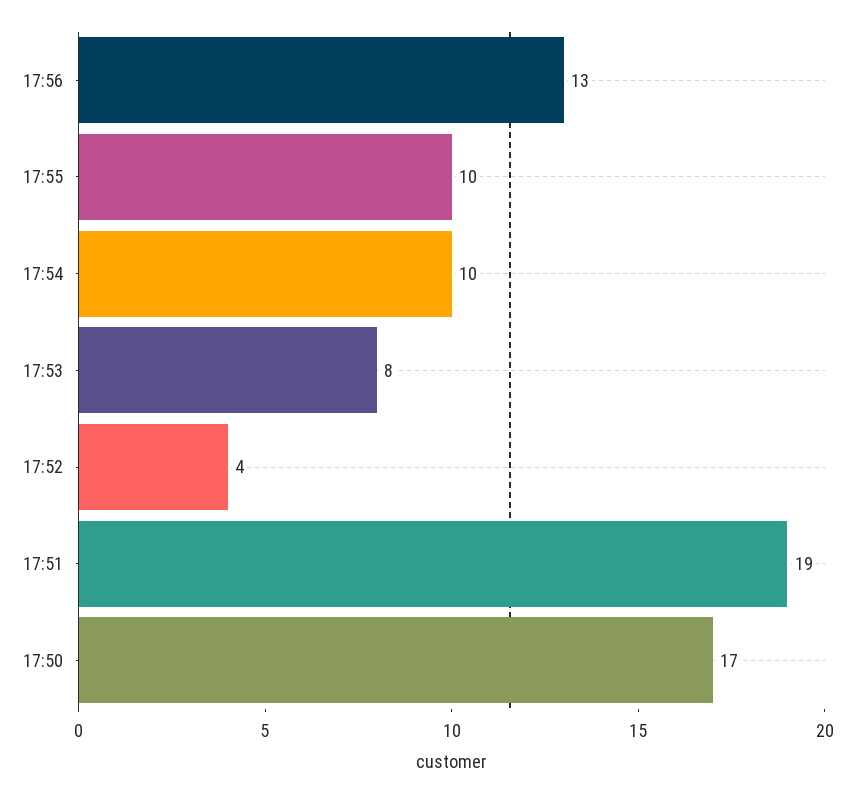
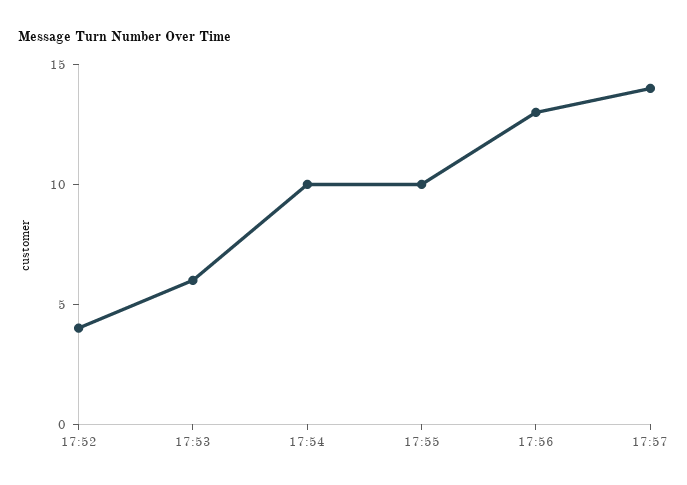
17:53: 8 -> 6
17:51: 19 -> none
17:50: 17 -> none
17:57: none -> 14

